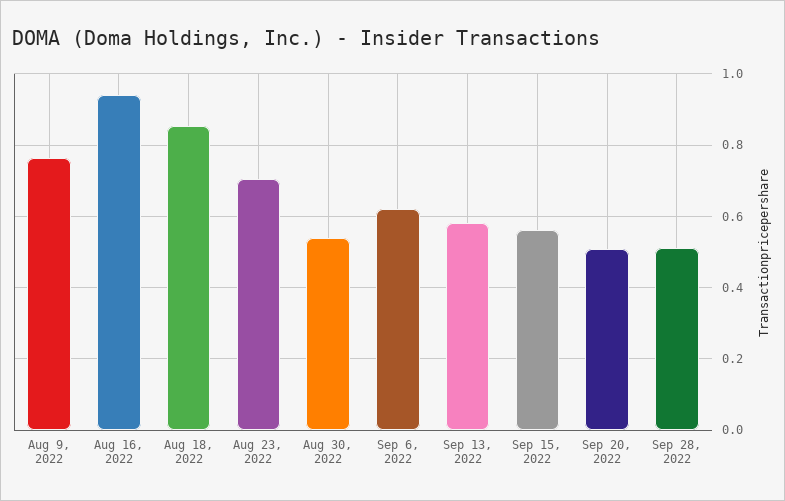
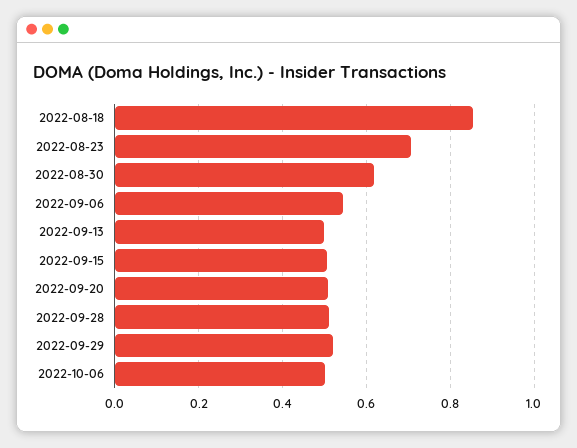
Aug 9, 2022: 0.76 -> none
Aug 16, 2022: 0.94 -> none
Aug 30, 2022: 0.54 -> 0.62
Sep 6, 2022: 0.62 -> 0.54
Sep 13, 2022: 0.58 -> 0.5
Sep 15, 2022: 0.56 -> 0.5
2022-09-29: none -> 0.52
2022-10-06: none -> 0.5

